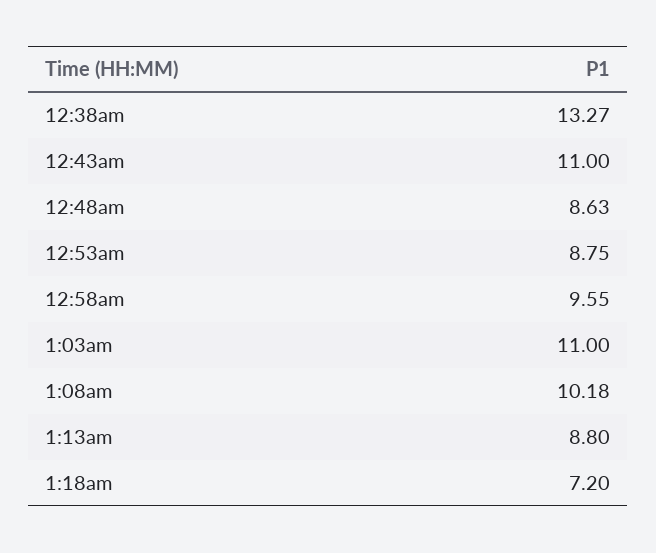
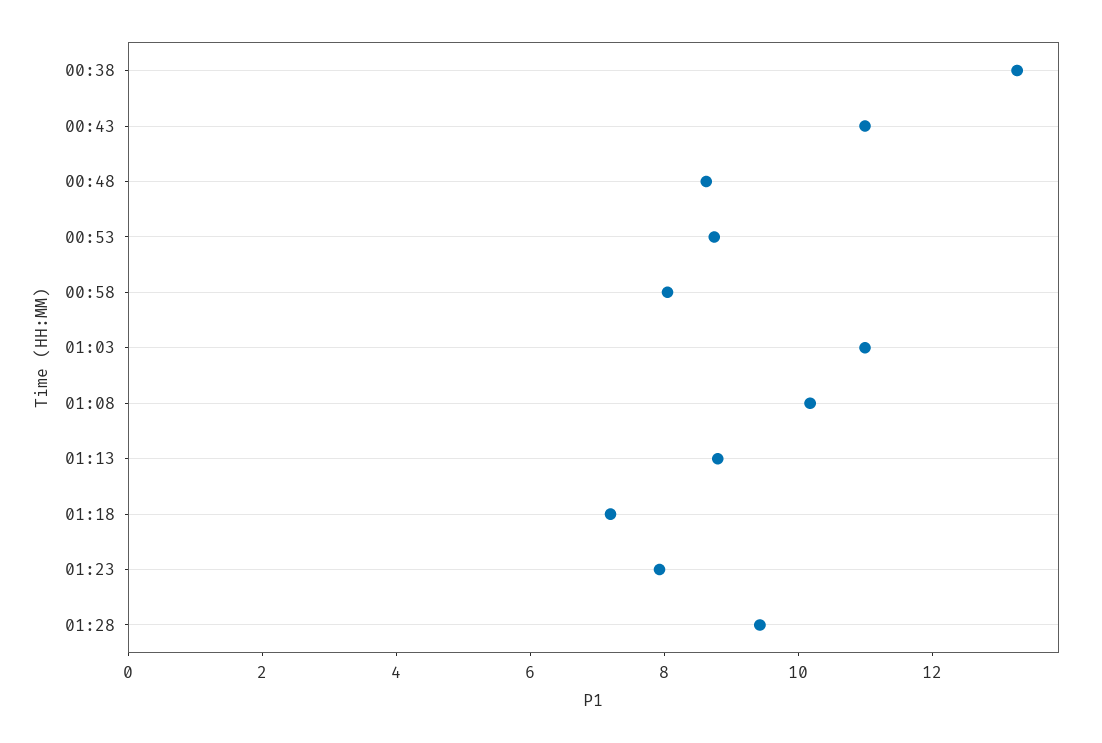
12:58am: 9.55 -> 8
01:23: none -> 8
01:28: none -> 9.5

